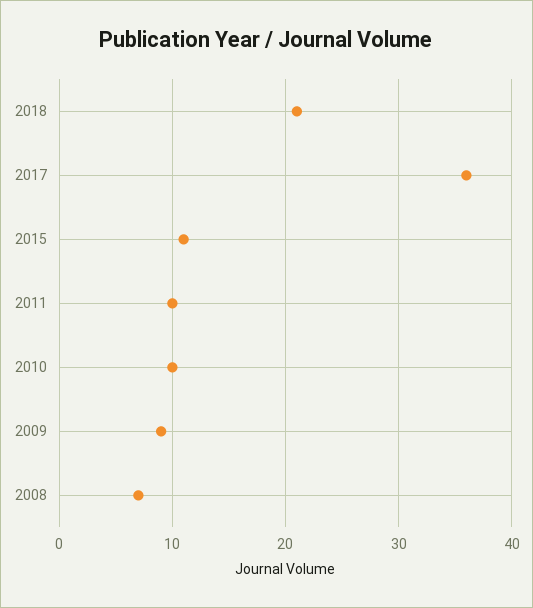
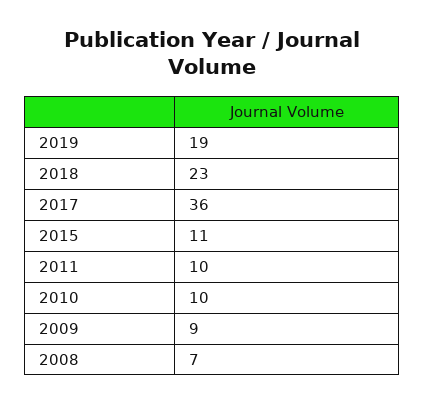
2018: 21 -> 23
2019: none -> 19

